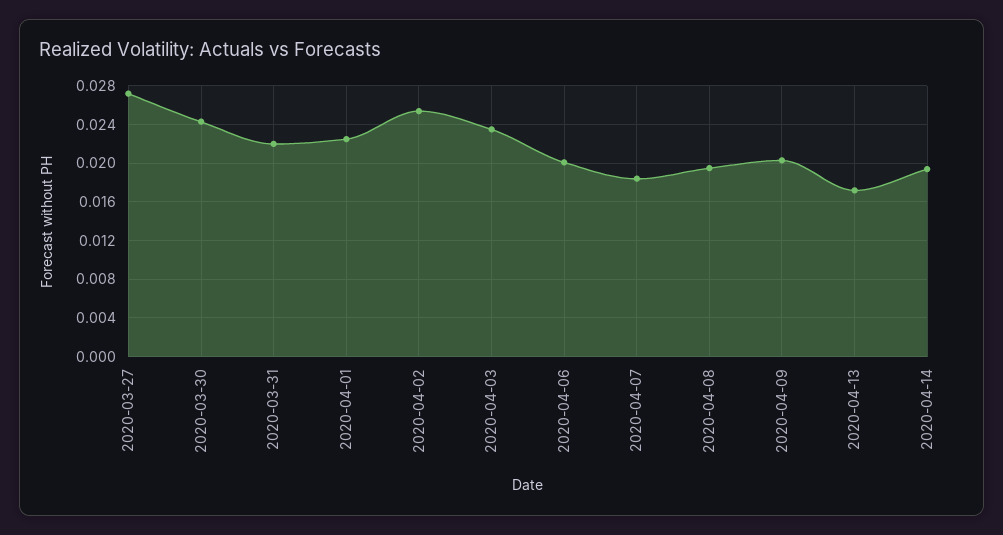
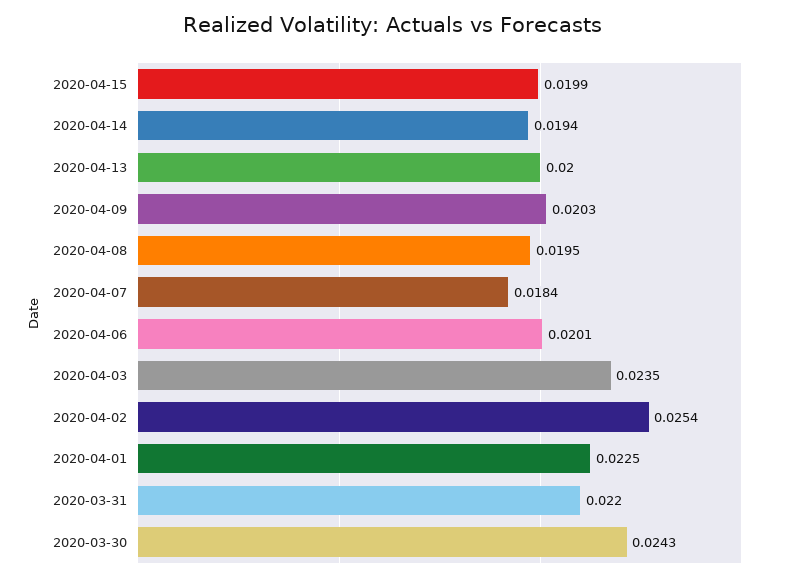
2020-03-27: 0.027 -> none
2020-04-13: 0.017 -> 0.02
2020-04-15: none -> 0.0199

